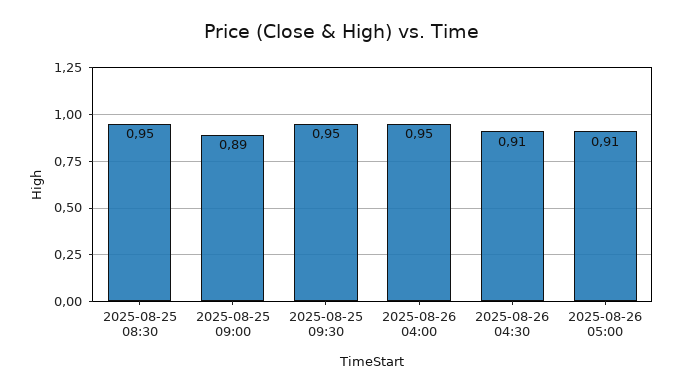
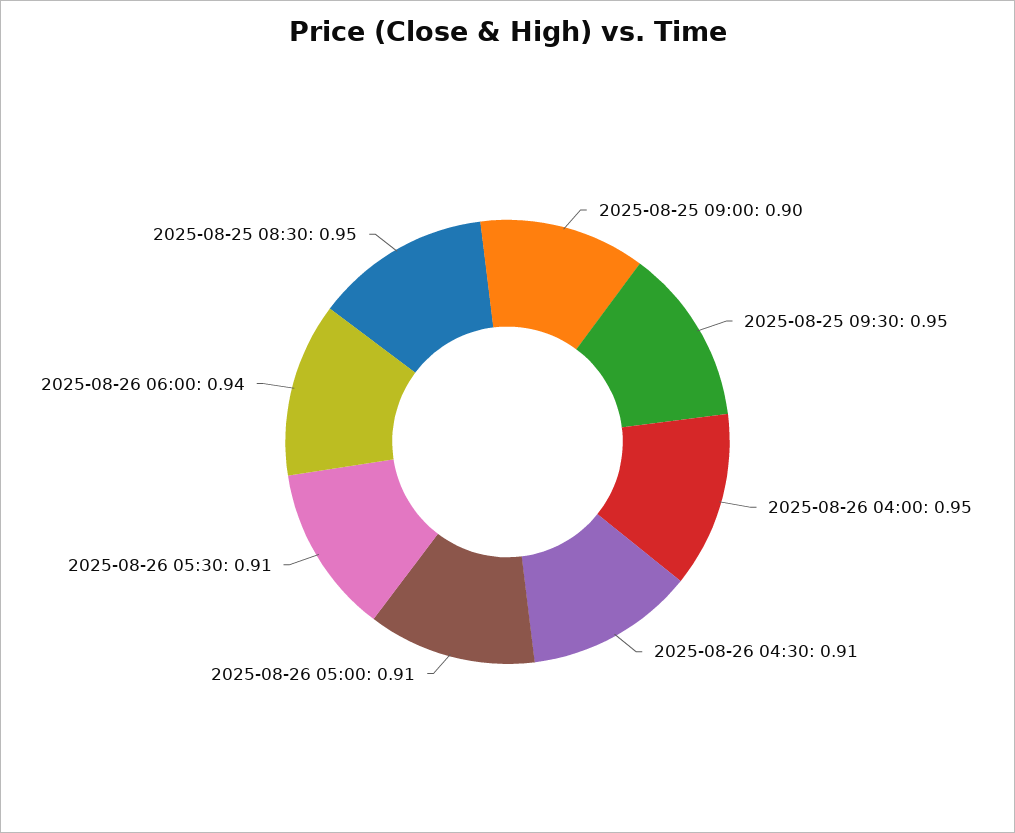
2025-08-25 09:00: 0.89 -> 0.9
2025-08-26 05:30: none -> 0.91
2025-08-26 06:00: none -> 0.94

